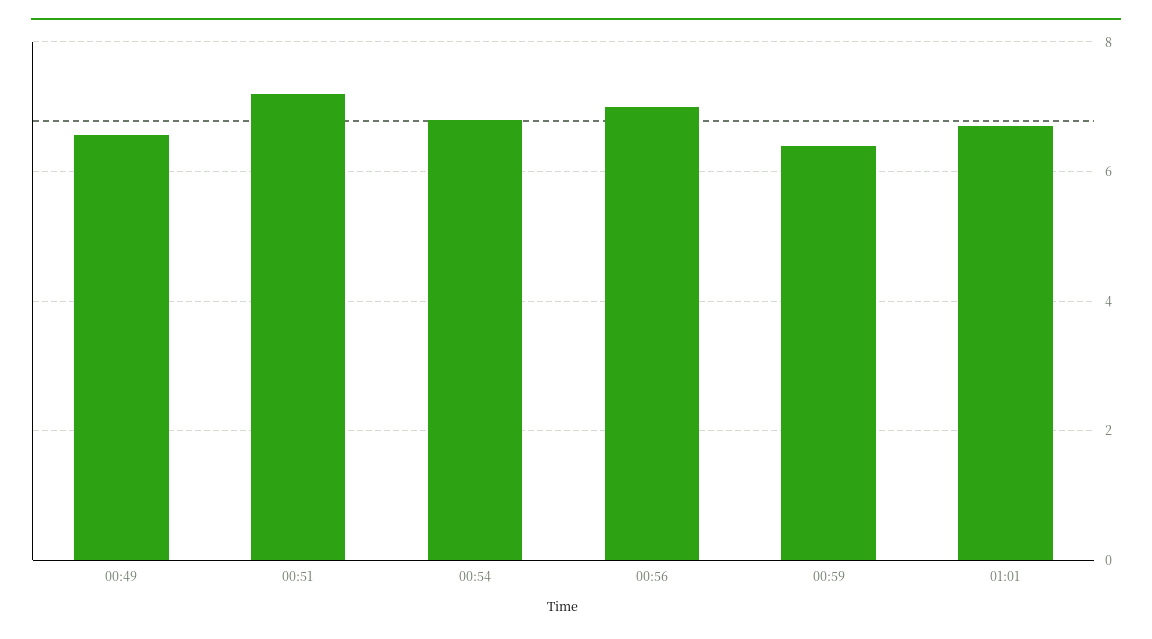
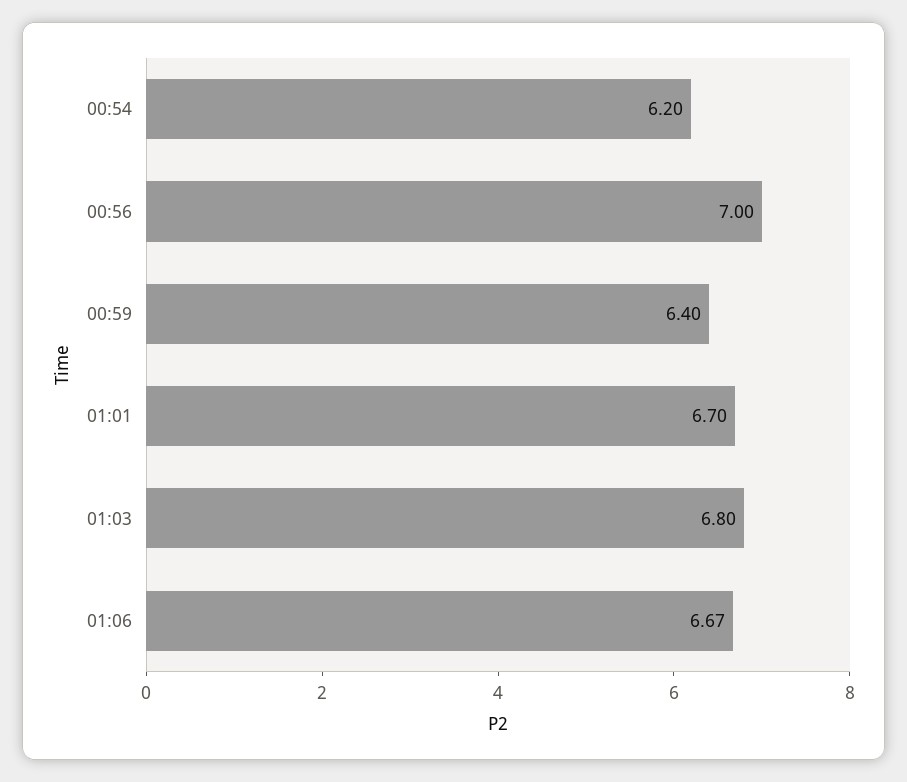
00:49: 6.6 -> none
00:51: 7.2 -> none
00:54: 6.8 -> 6.2
01:03: none -> 6.8
01:06: none -> 6.67

